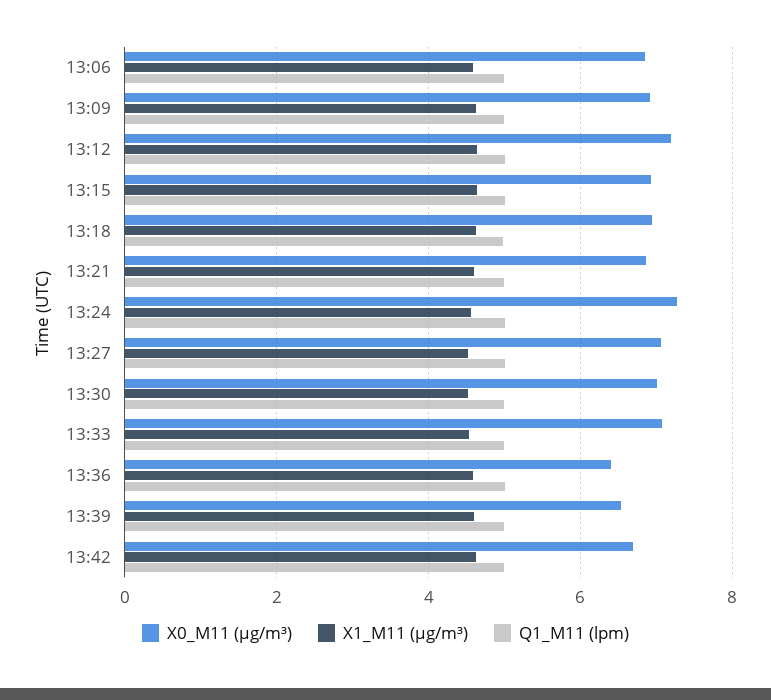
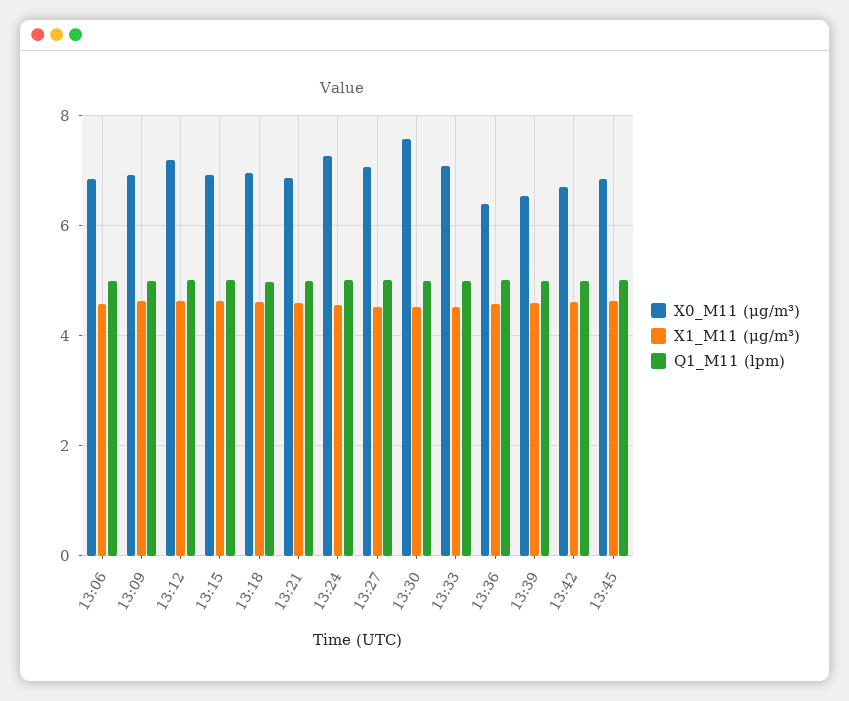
X0_M11 (μg/m³), 13:30: 7 -> 7.6
X0_M11 (μg/m³), 13:45: none -> 6.8
X1_M11 (μg/m³), 13:45: none -> 4.6
Q1_M11 (lpm), 13:45: none -> 5

